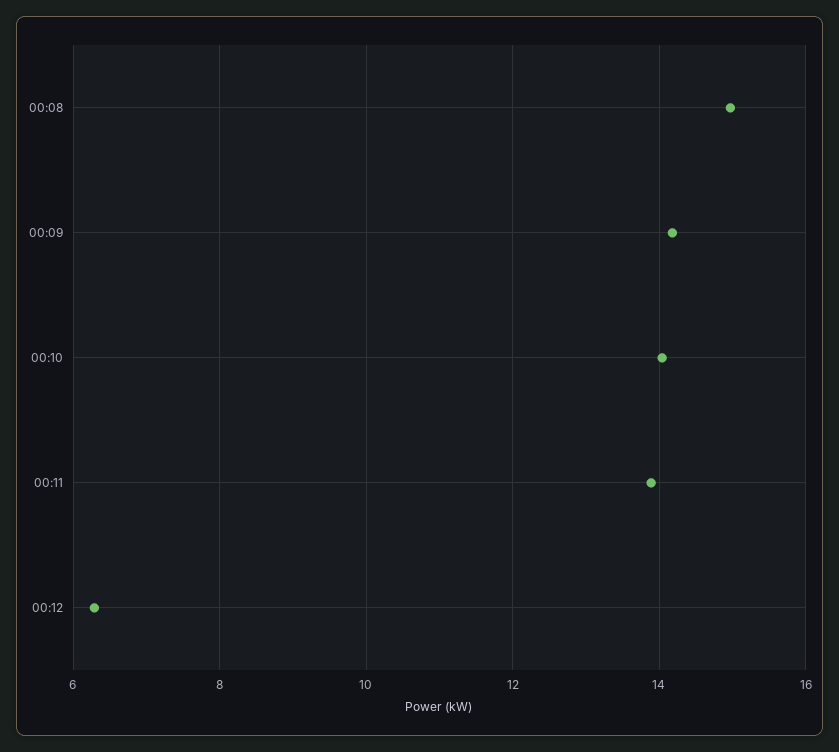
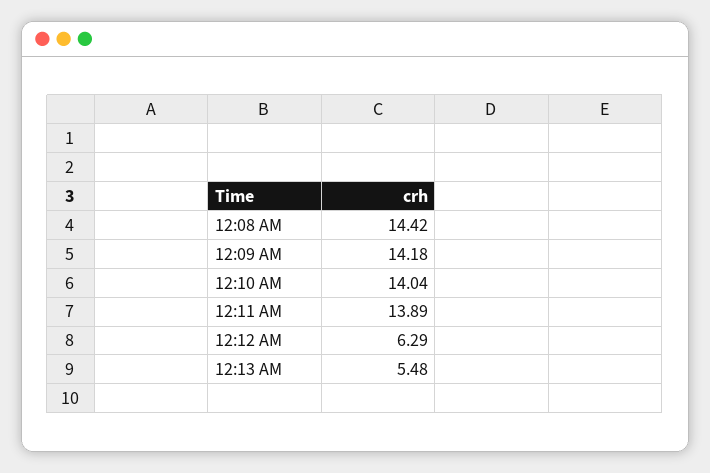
00:08: 15 -> 14.42
12:13 AM: none -> 5.48

